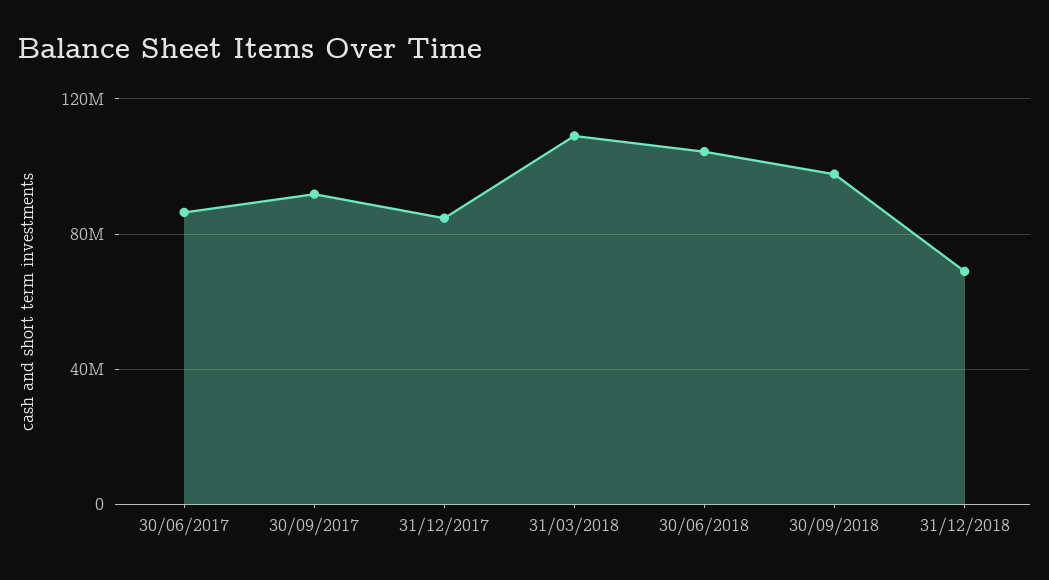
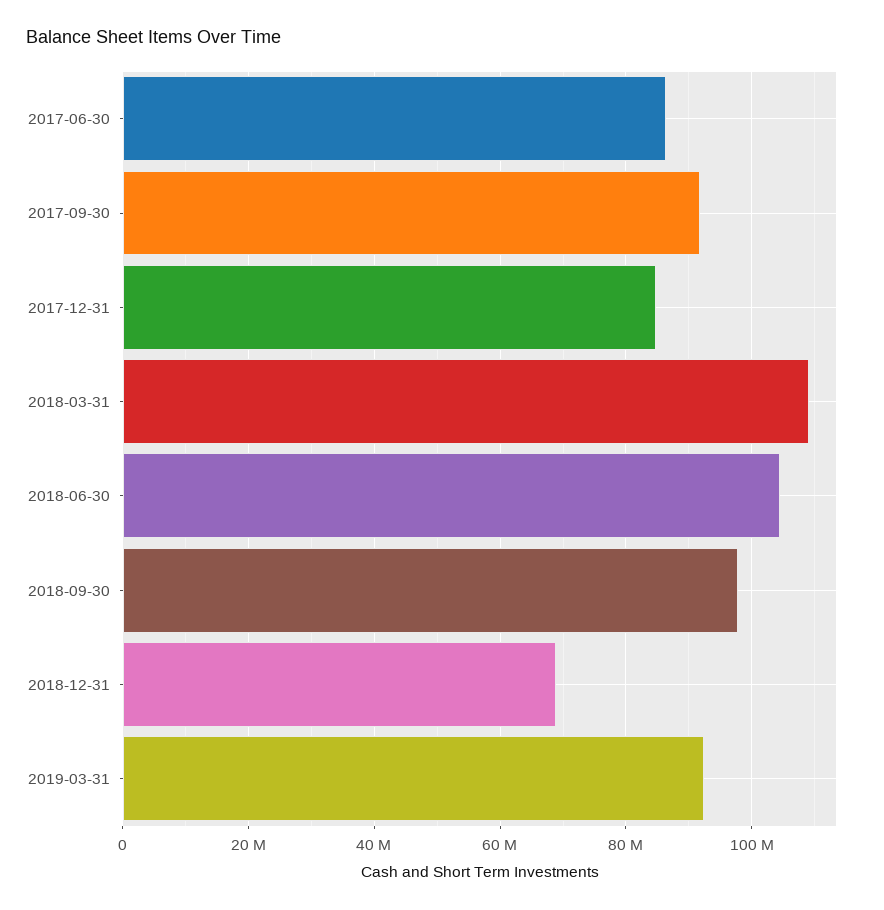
2019-03-31: none -> 92000000

